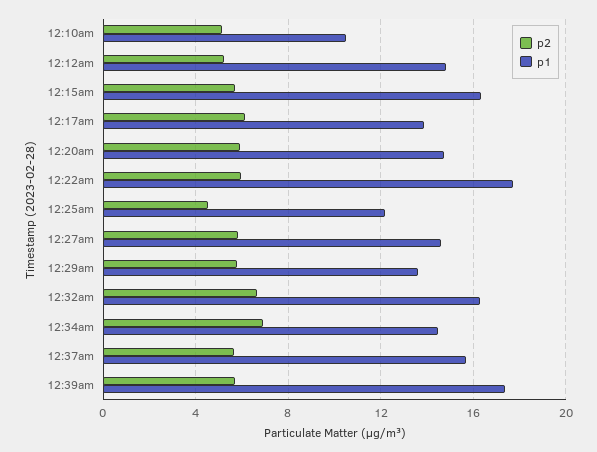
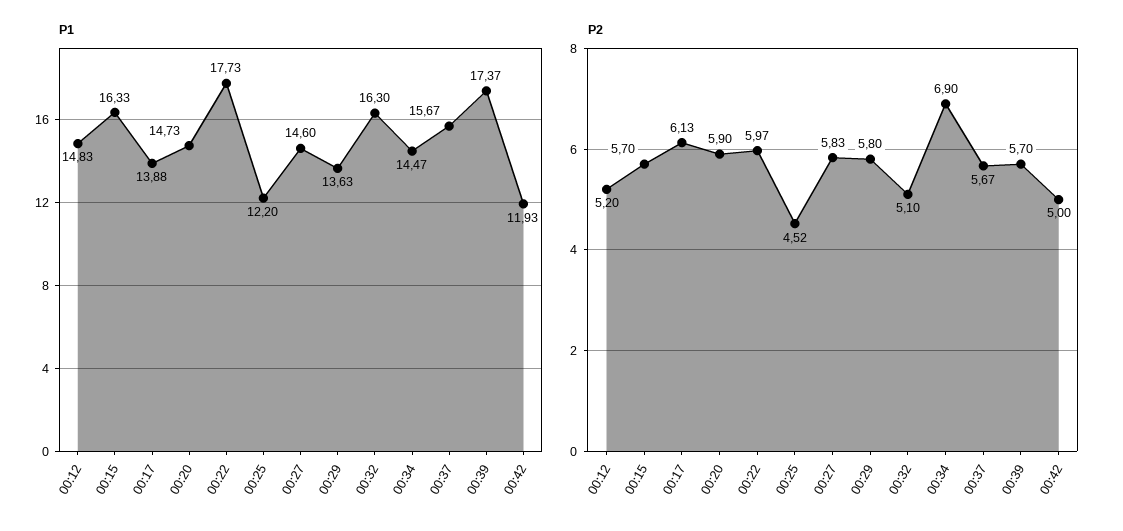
p2, 12:10am: 5 -> none
p1, 12:10am: 10.5 -> none
p2, 12:32am: 6.5 -> 5.1
p1, 00:42: none -> 11.93
p2, 00:42: none -> 5

